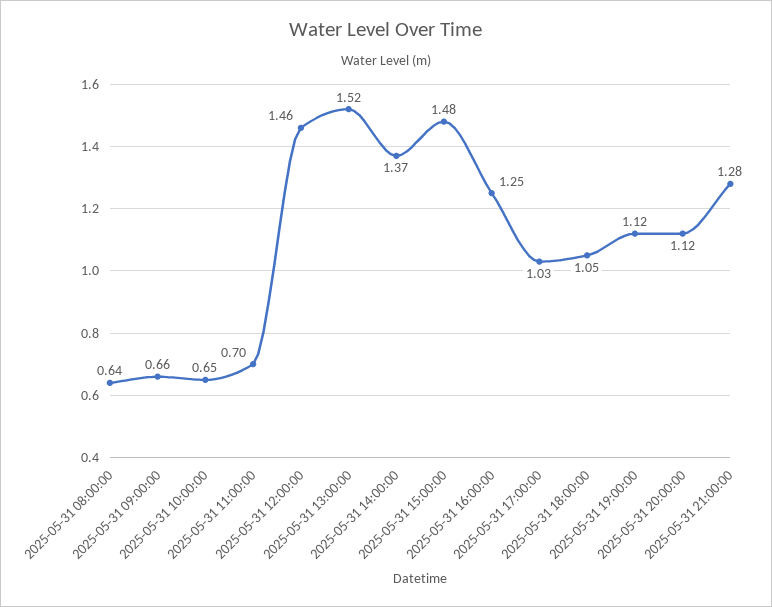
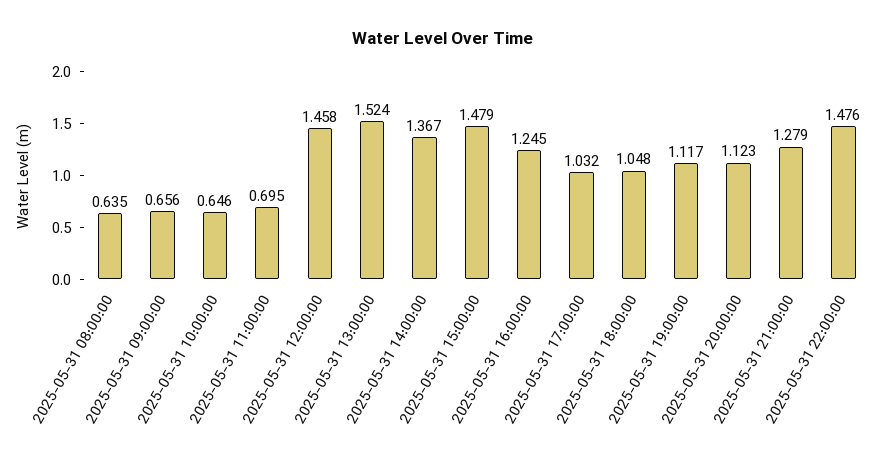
2025-05-31 22:00:00: none -> 1.476

